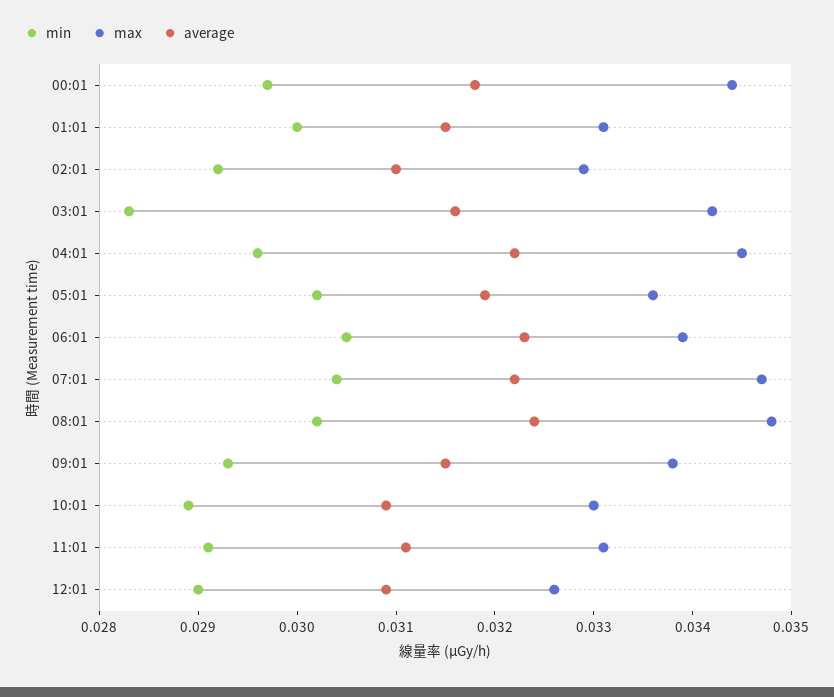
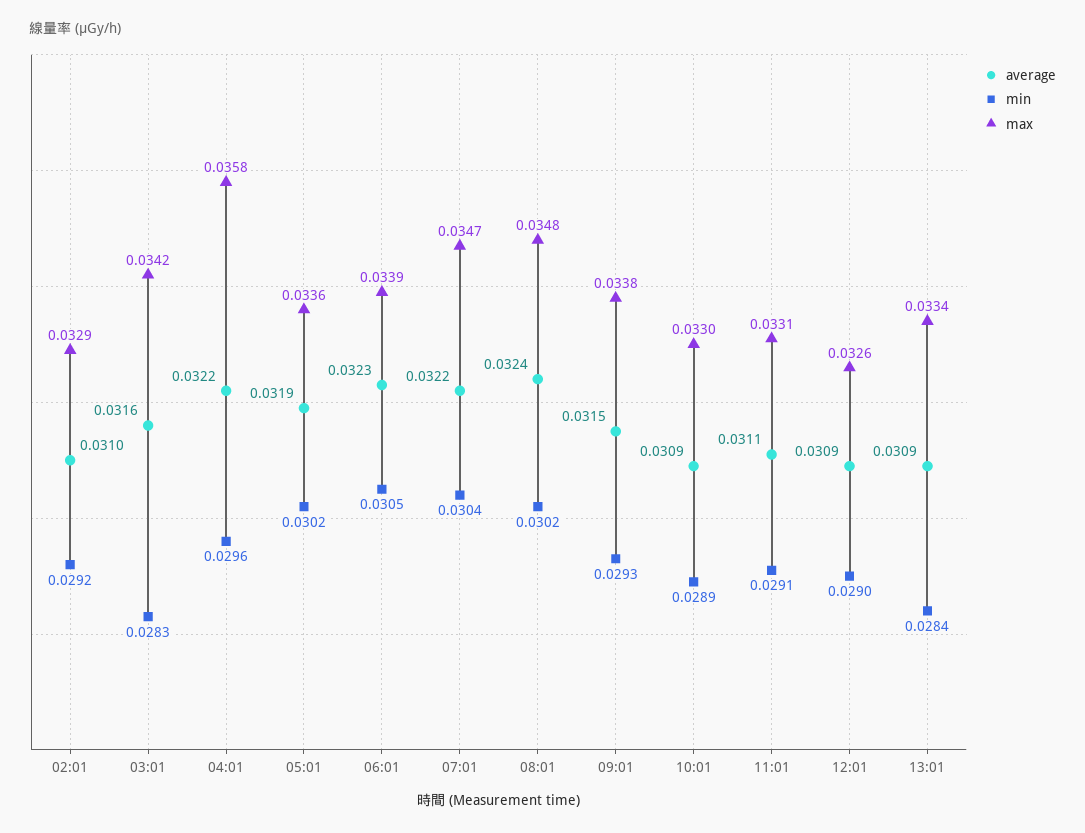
min, 00:01: 0.0297 -> none
max, 00:01: 0.0344 -> none
average, 00:01: 0.0318 -> none
min, 01:01: 0.03 -> none
max, 01:01: 0.0331 -> none
average, 01:01: 0.0315 -> none
max, 04:01: 0.0345 -> 0.0358
average, 13:01: none -> 0.0309
min, 13:01: none -> 0.0284
max, 13:01: none -> 0.0334

